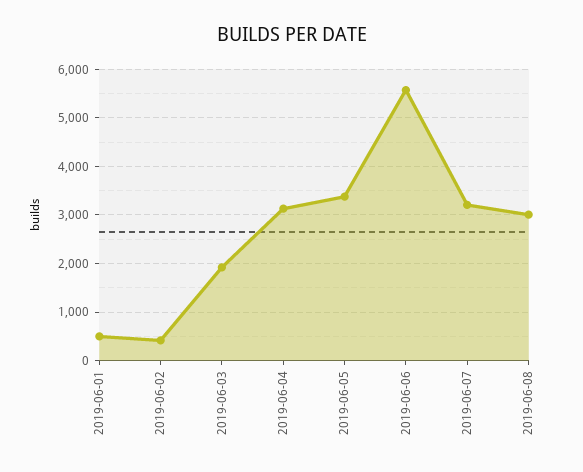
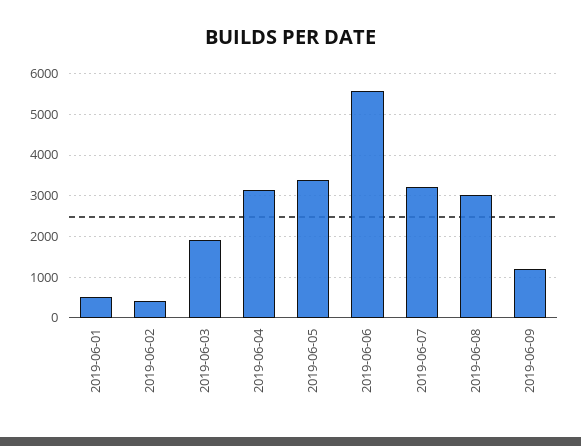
2019-06-09: none -> 1200

